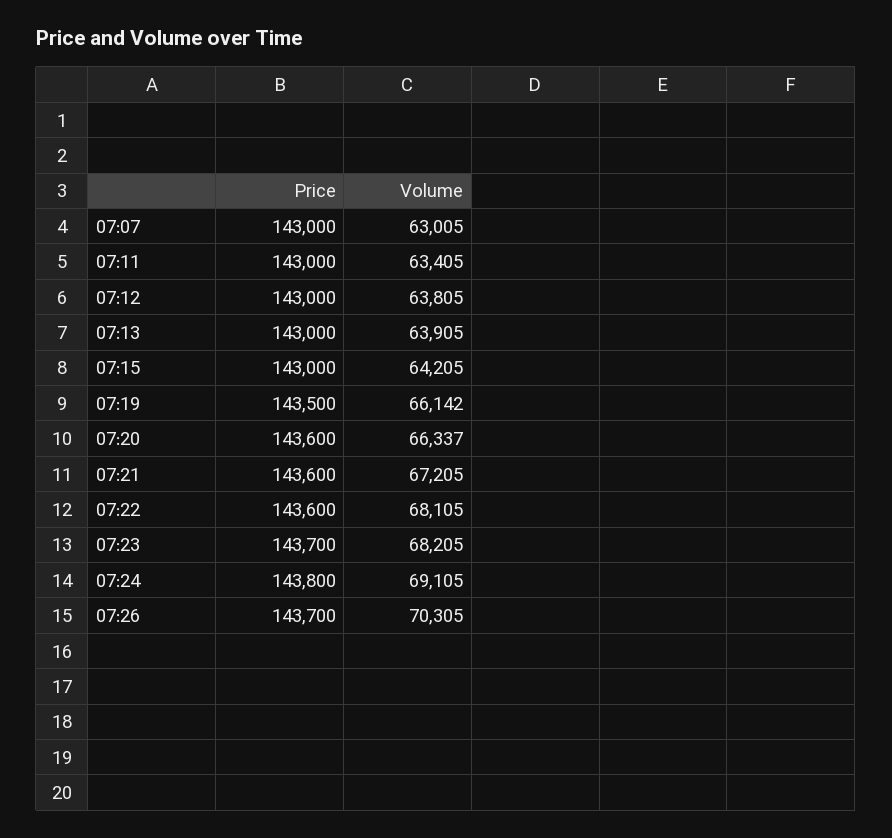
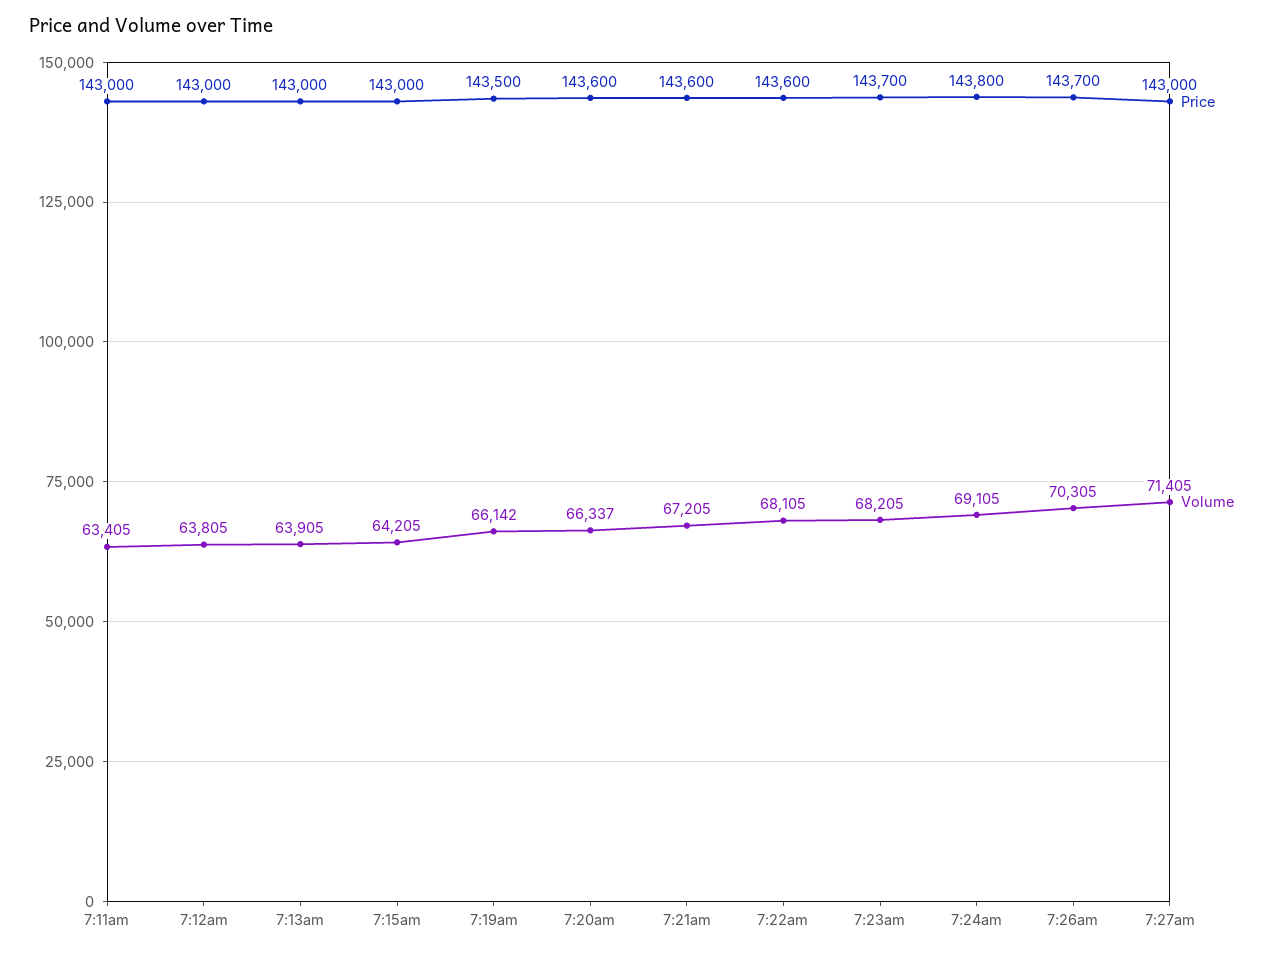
Price, 07:07: 143000 -> none
Volume, 07:07: 63005 -> none
Price, 7:27am: none -> 143000
Volume, 7:27am: none -> 71405

